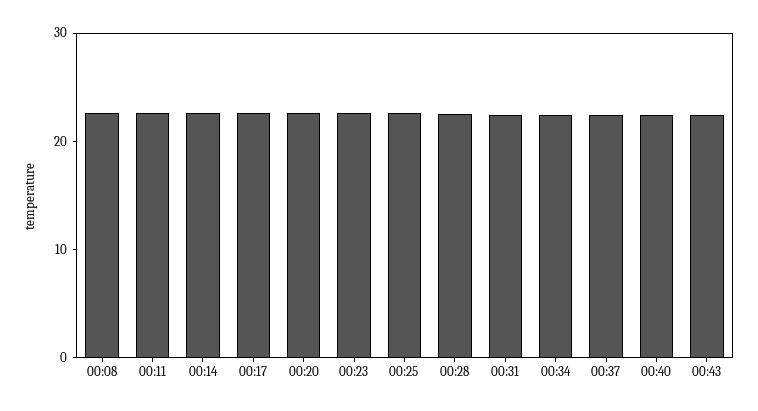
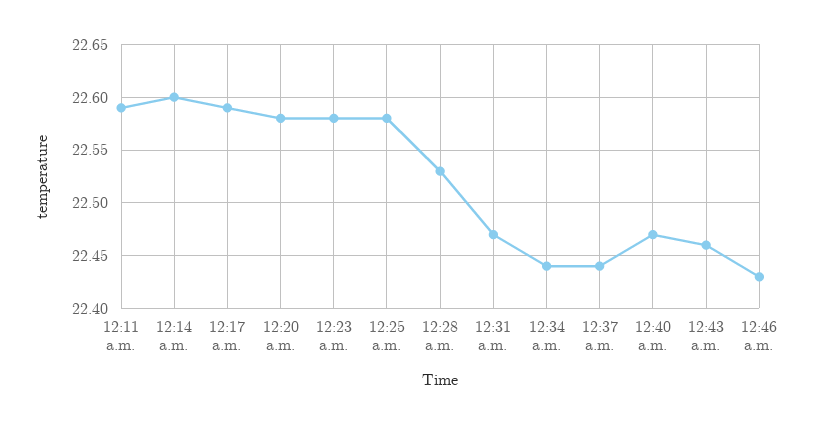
00:08: 22 -> none
12:46 a.m.: none -> 22.43

